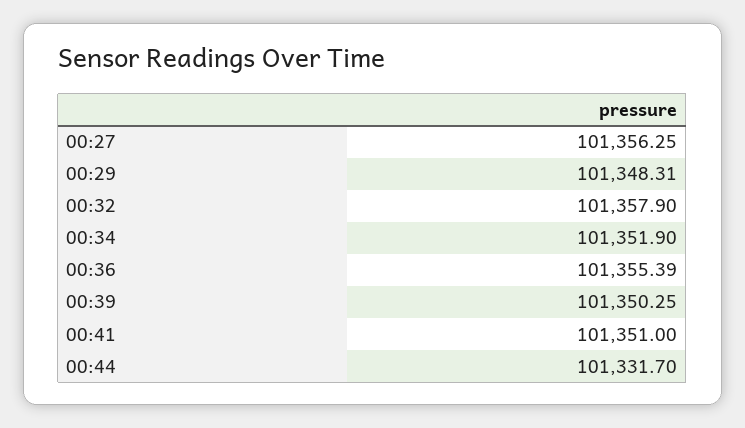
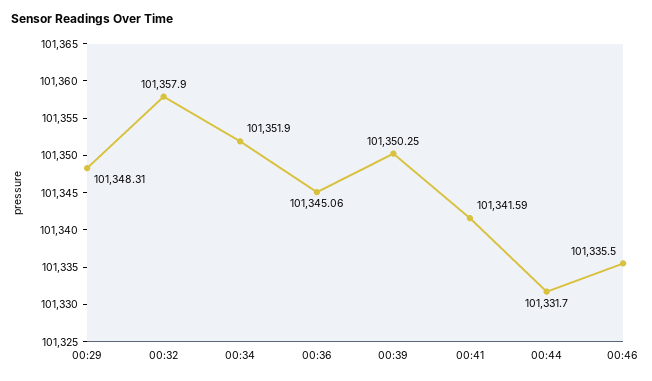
00:27: 101356.25 -> none
00:36: 101355.39 -> 101345.06
00:41: 101351 -> 101341.59
00:46: none -> 101335.5

